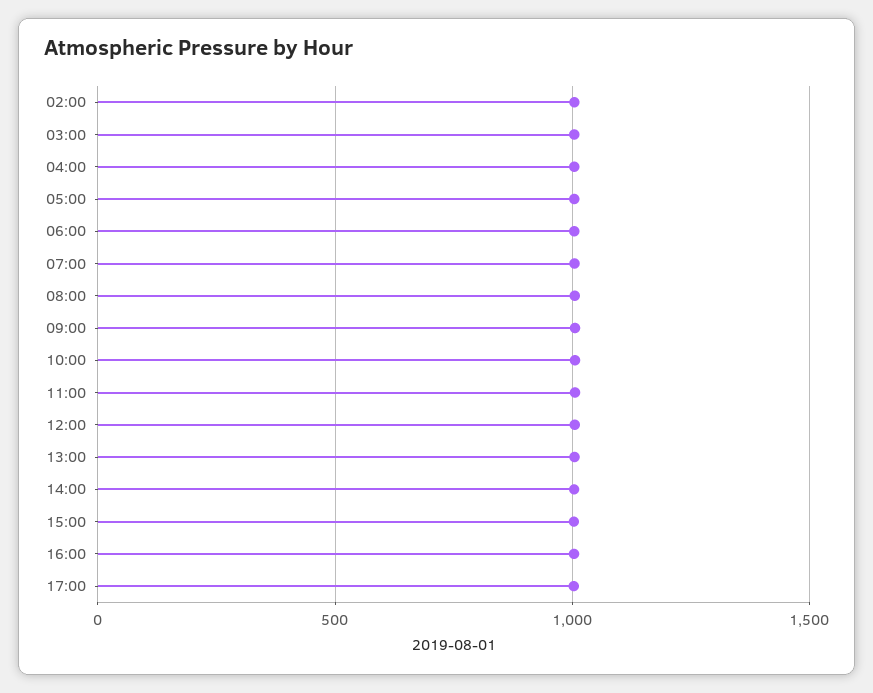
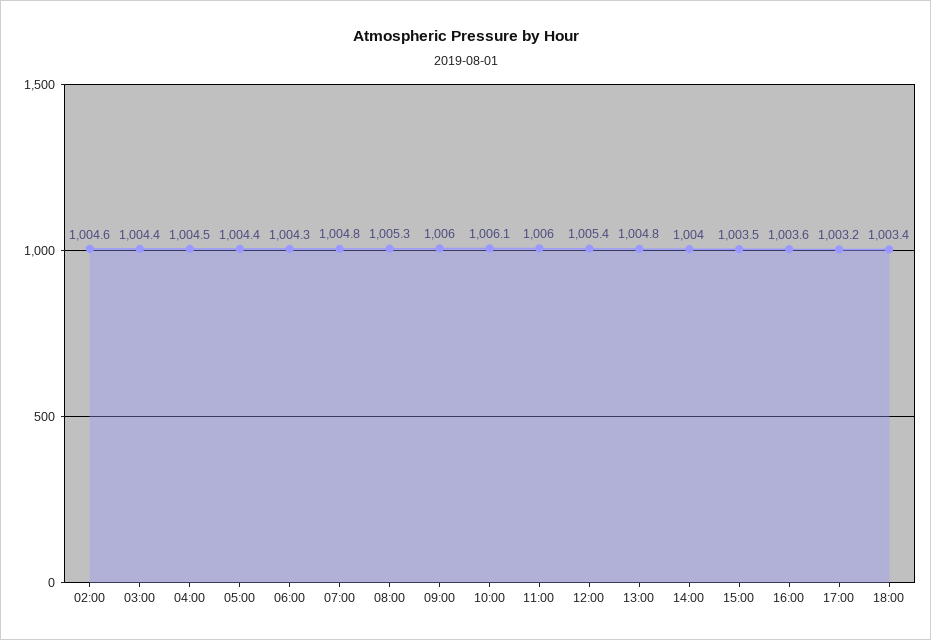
18:00: none -> 1003.4

